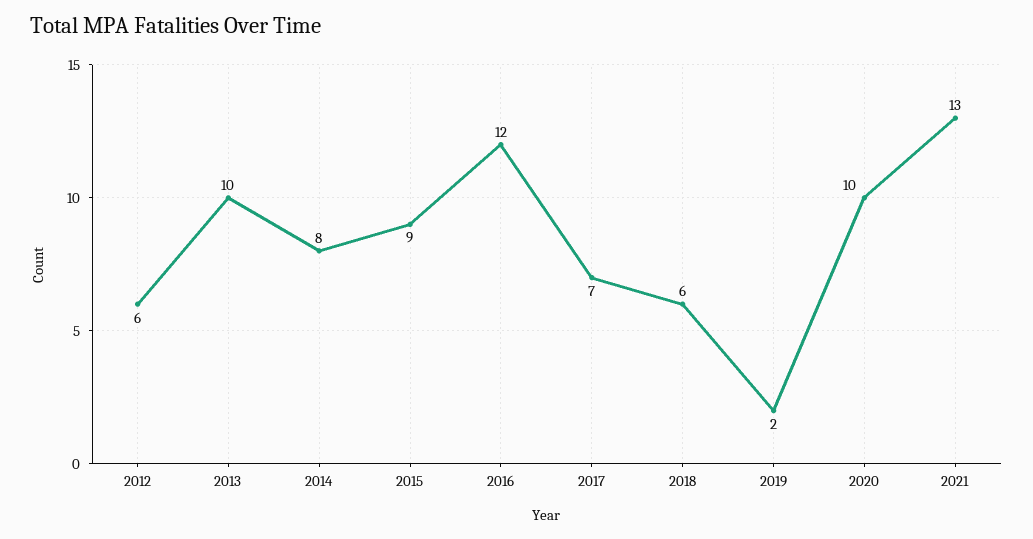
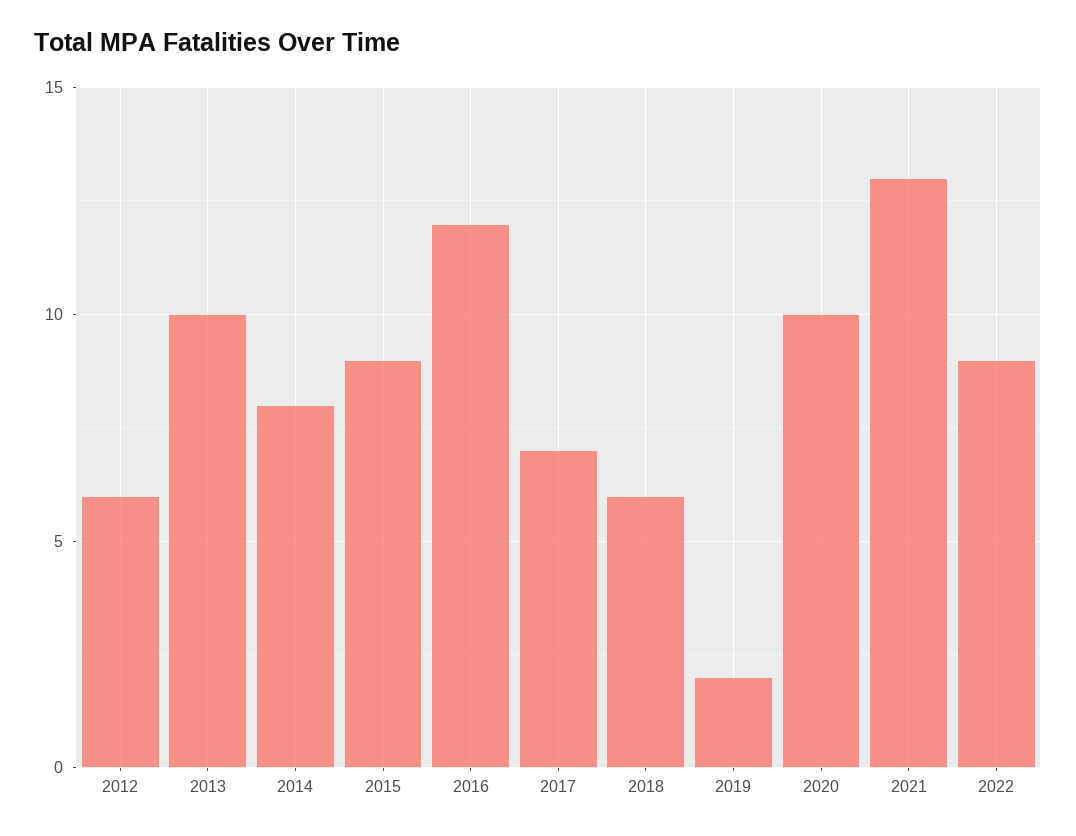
2022: none -> 9

